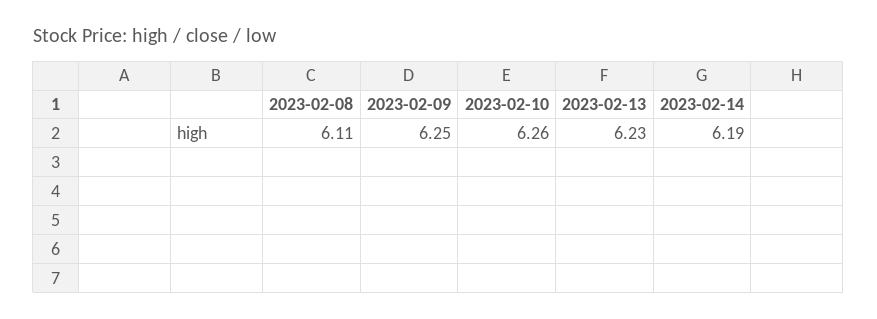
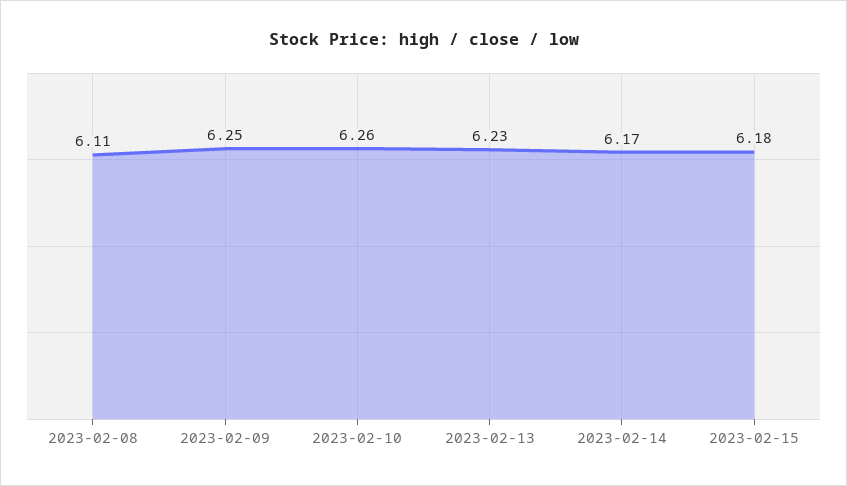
2023-02-14: 6.19 -> 6.17
2023-02-15: none -> 6.18

